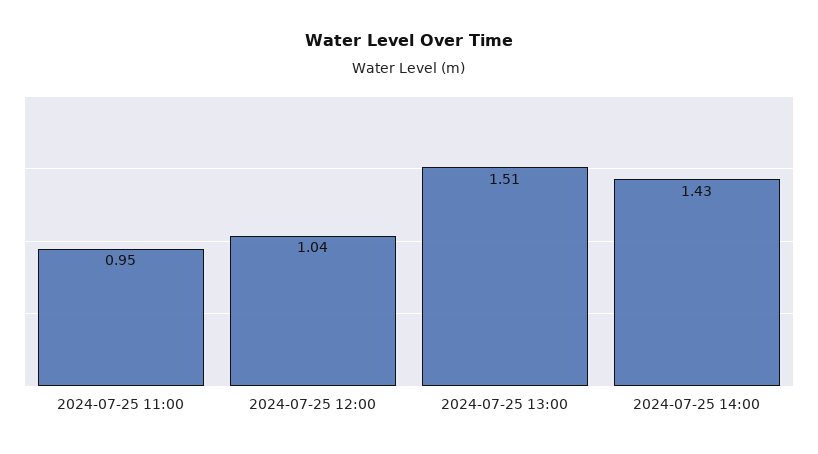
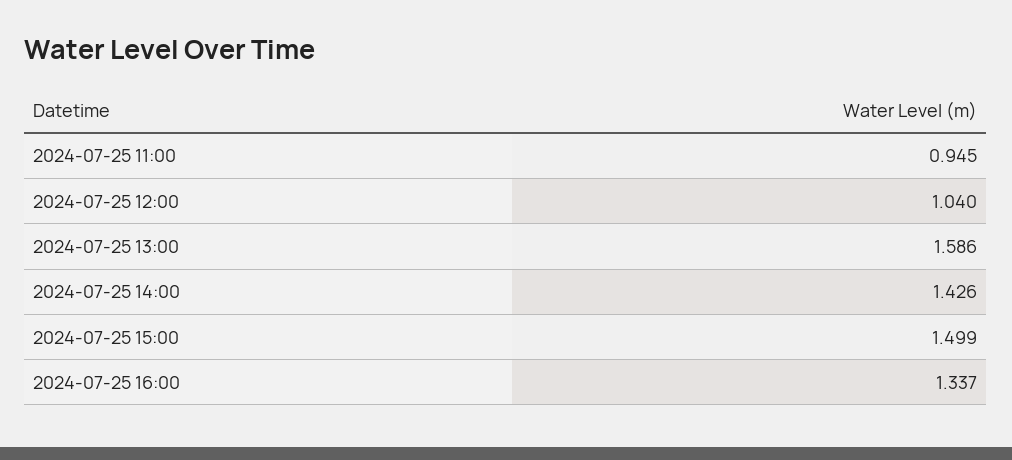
2024-07-25 13:00: 1.51 -> 1.586
2024-07-25 15:00: none -> 1.499
2024-07-25 16:00: none -> 1.337

